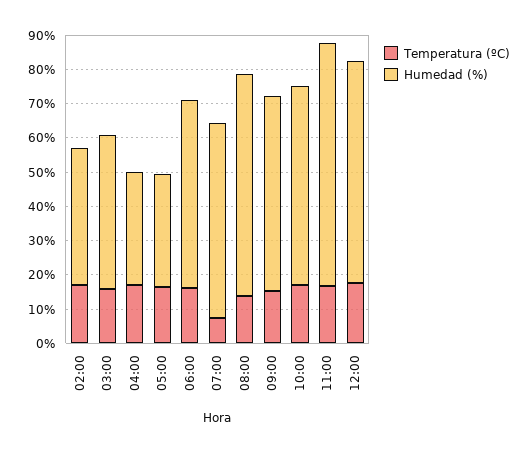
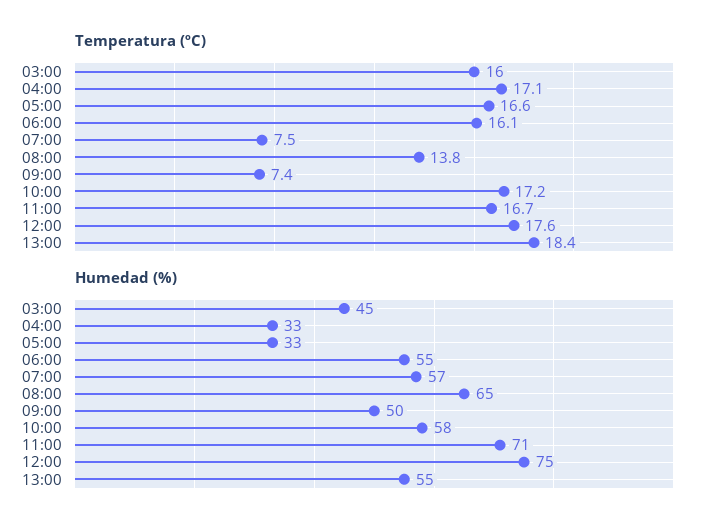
Temperatura (ºC), 02:00: 17.5 -> none
Humedad (%), 02:00: 40 -> none
Temperatura (ºC), 09:00: 15 -> 7.4
Humedad (%), 09:00: 57.5 -> 50
Humedad (%), 12:00: 65 -> 75
Temperatura (ºC), 13:00: none -> 18.4
Humedad (%), 13:00: none -> 55

